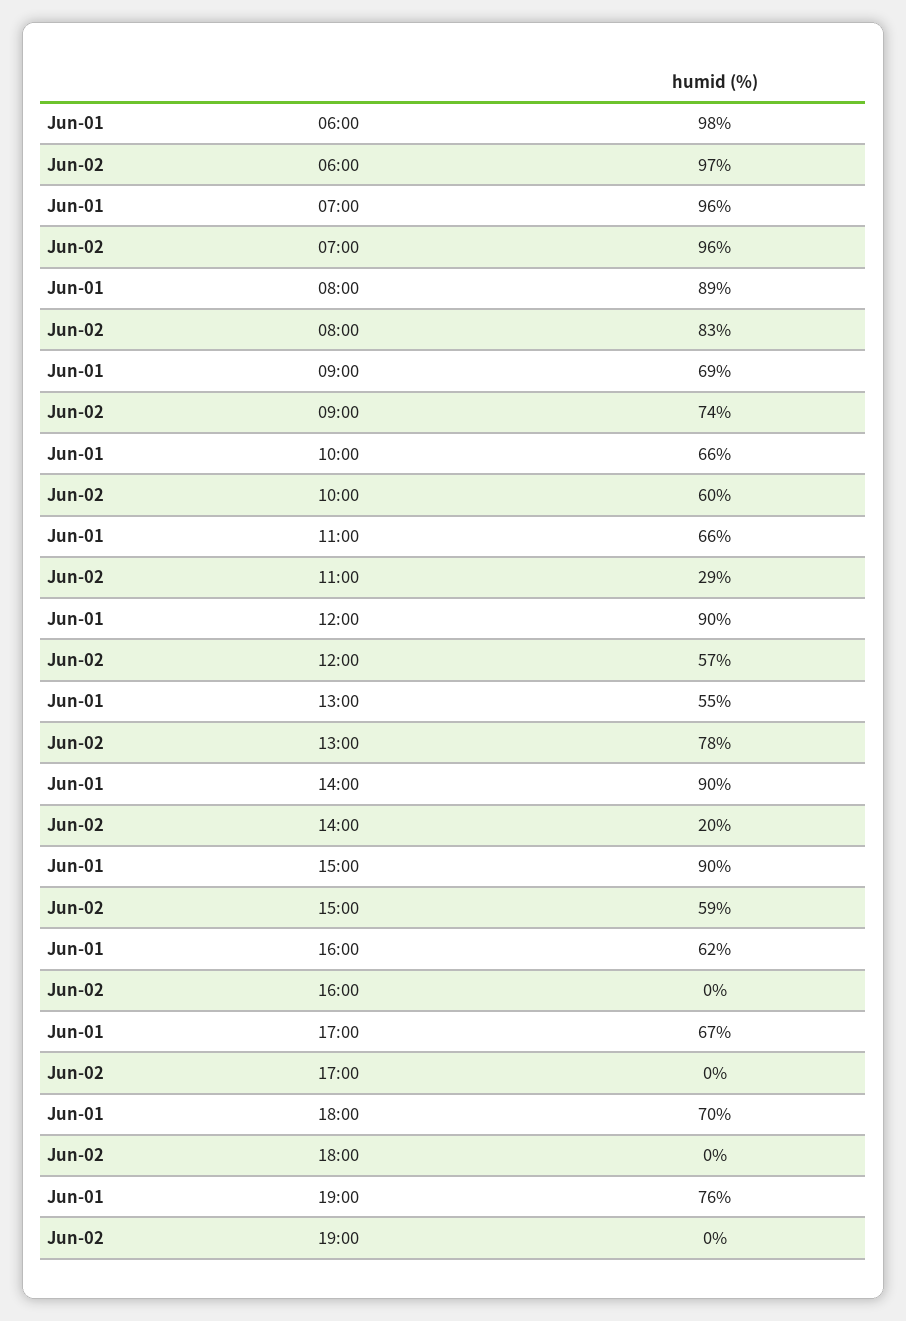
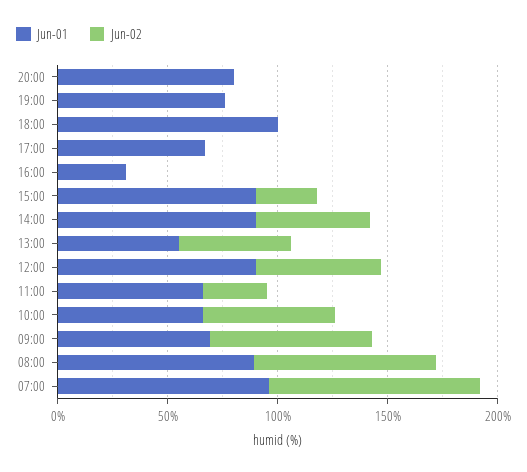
Jun-01, 06:00: 98 -> none
Jun-02, 06:00: 97 -> none
Jun-02, 13:00: 78 -> 50
Jun-02, 14:00: 20 -> 50
Jun-02, 15:00: 59 -> 30
Jun-01, 16:00: 62 -> 30
Jun-01, 18:00: 70 -> 100
Jun-01, 20:00: none -> 80
Jun-02, 20:00: none -> 0

